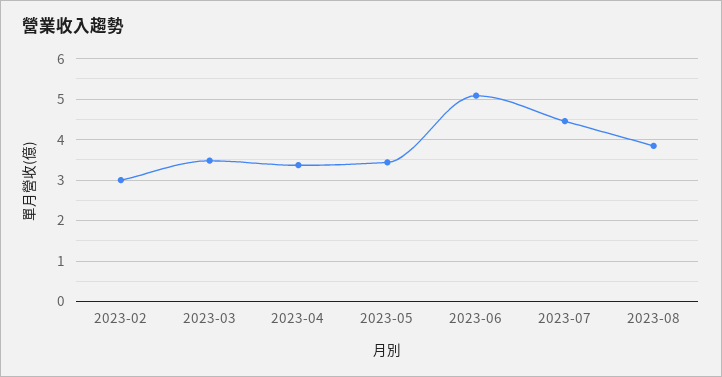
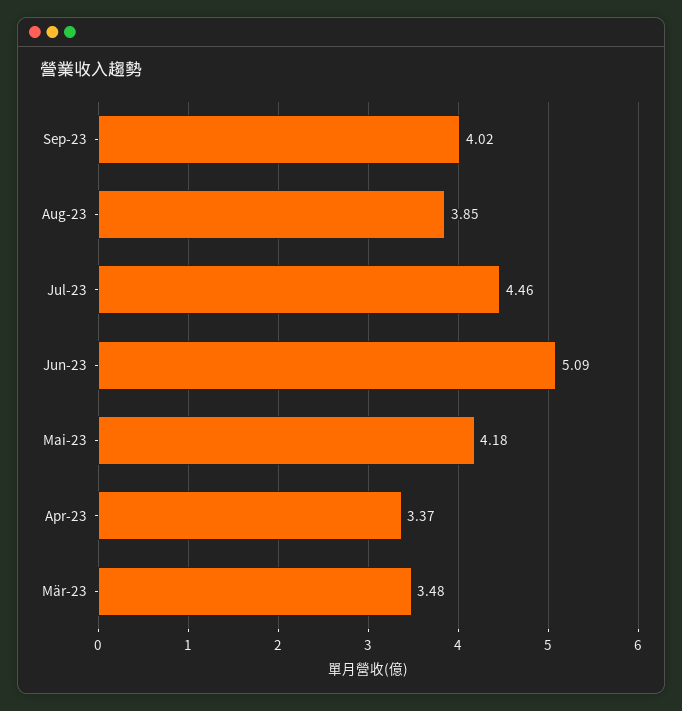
2023-02: 3 -> none
2023-05: 3.4 -> 4.18
Sep-23: none -> 4.02

